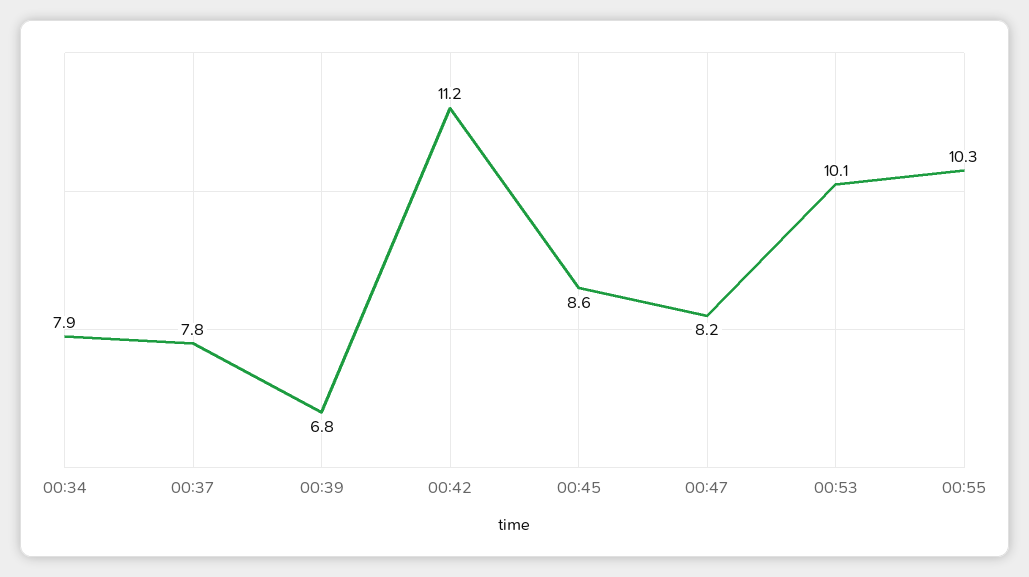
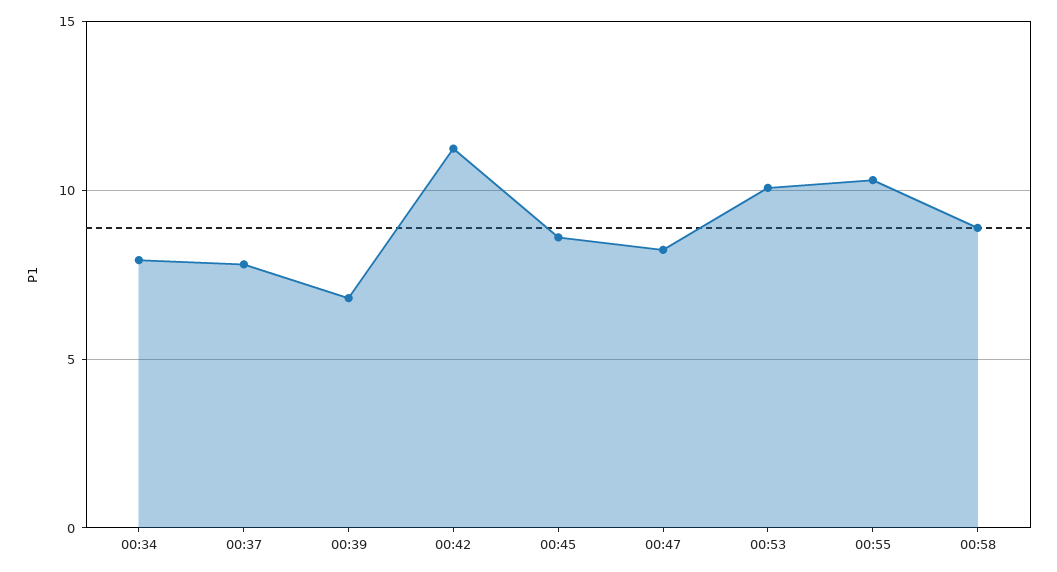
00:58: none -> 9

